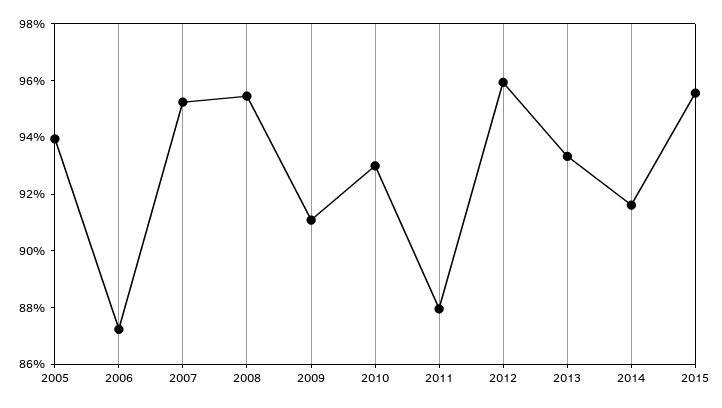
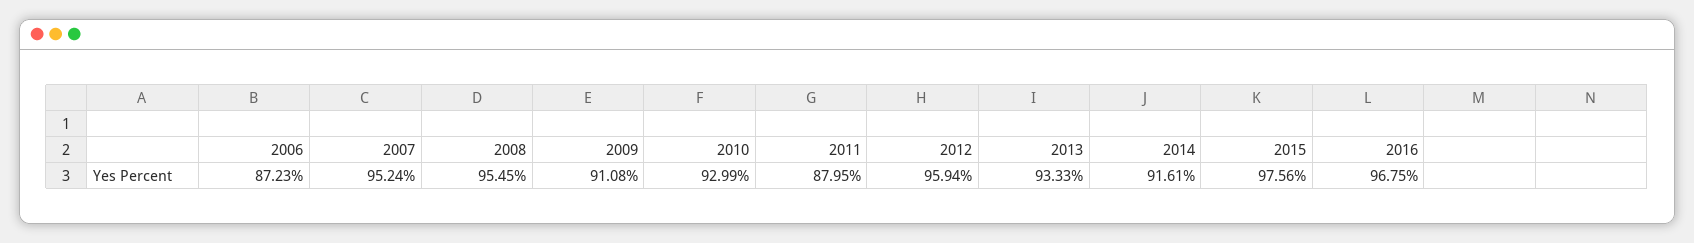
2005: 94 -> none
2015: 95.5 -> 97.56
2016: none -> 96.75

